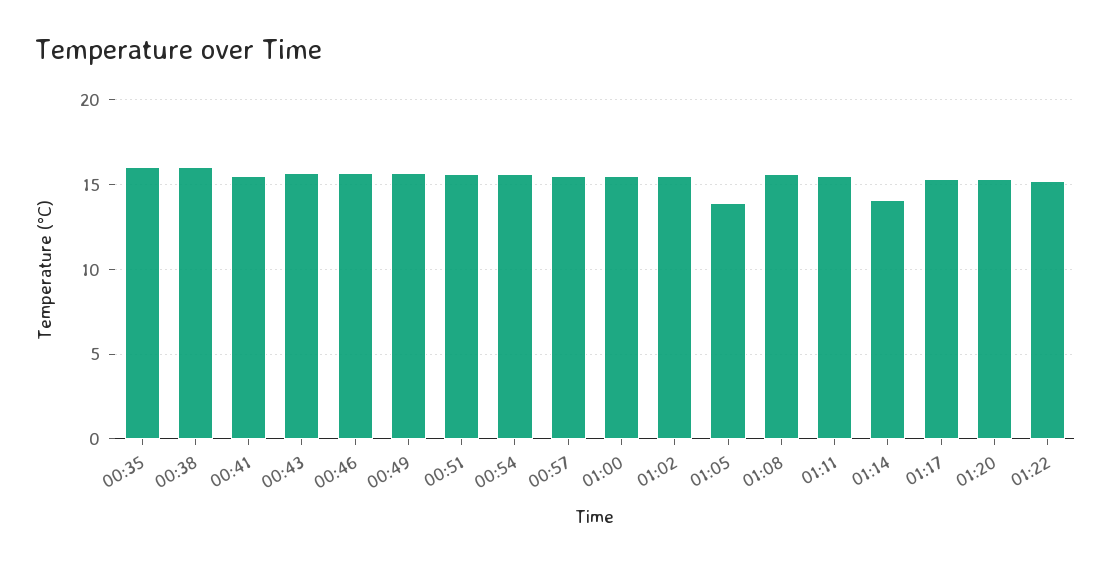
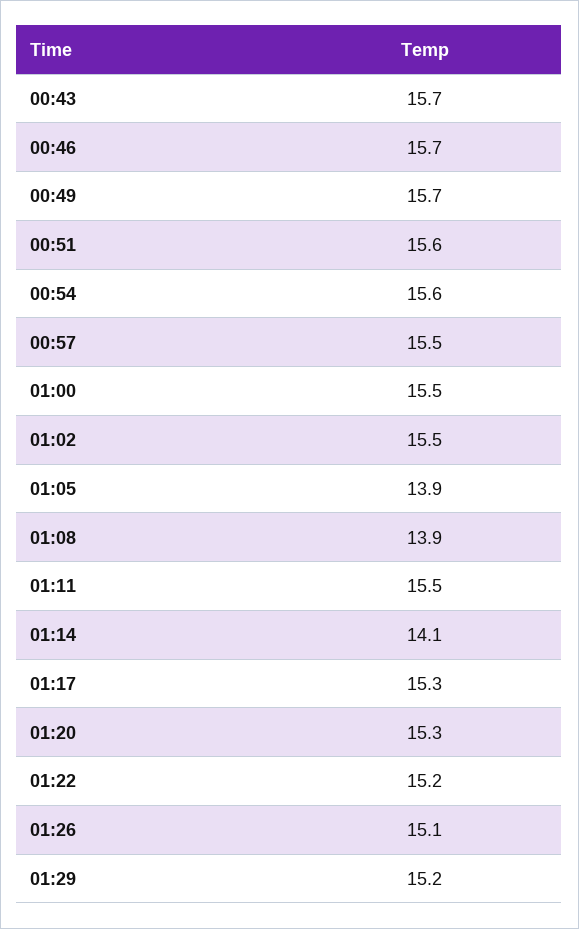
00:35: 16 -> none
00:38: 16 -> none
00:41: 15.5 -> none
01:08: 15.5 -> 13.9
01:26: none -> 15.1
01:29: none -> 15.2

